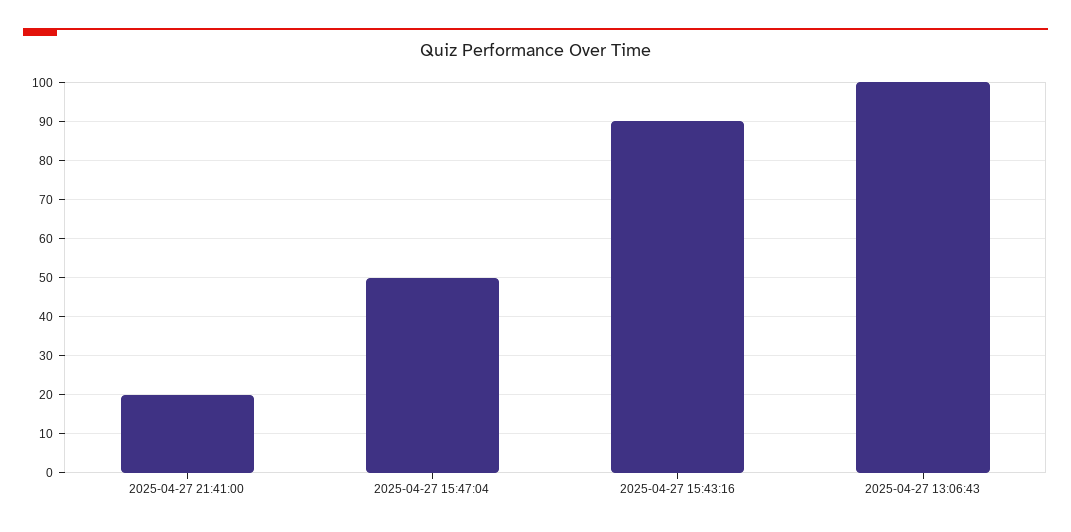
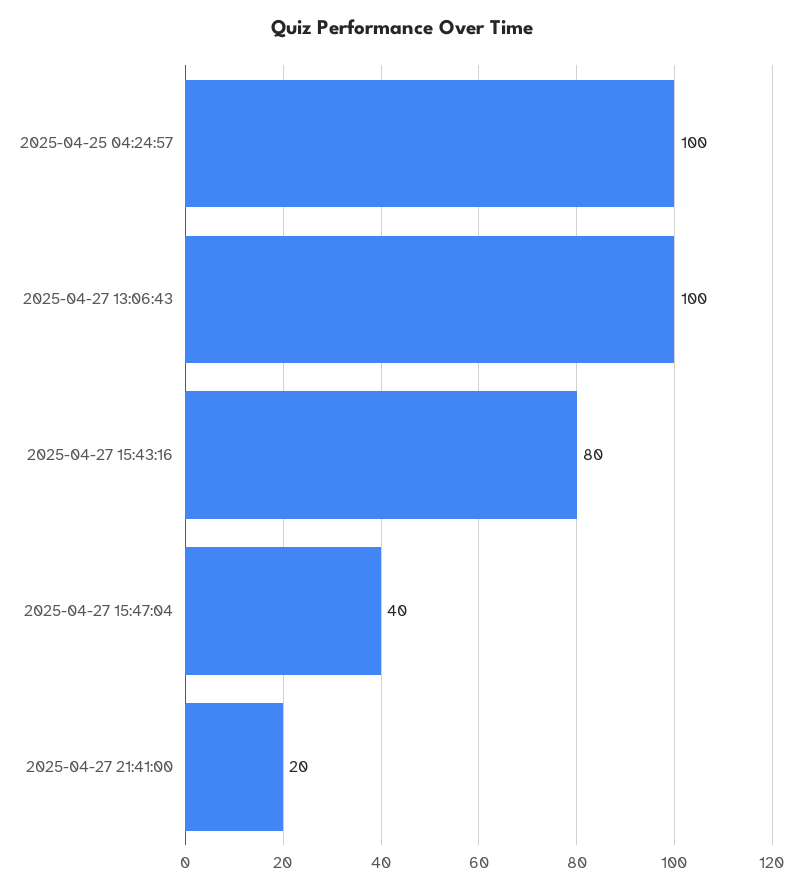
2025-04-27 15:47:04: 50 -> 40
2025-04-27 15:43:16: 90 -> 80
2025-04-25 04:24:57: none -> 100

